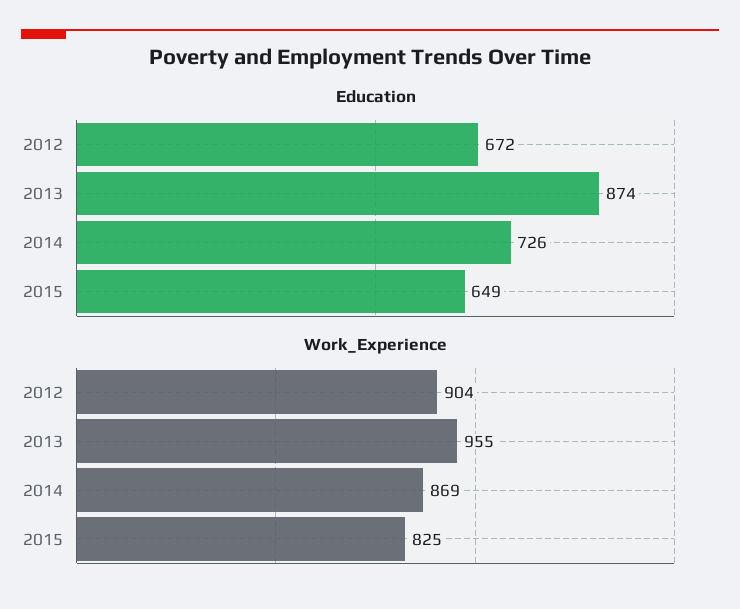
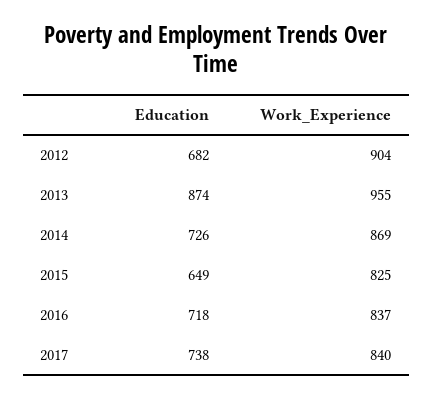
Education, 2012: 672 -> 682
Education, 2016: none -> 718
Work_Experience, 2016: none -> 837
Education, 2017: none -> 738
Work_Experience, 2017: none -> 840

